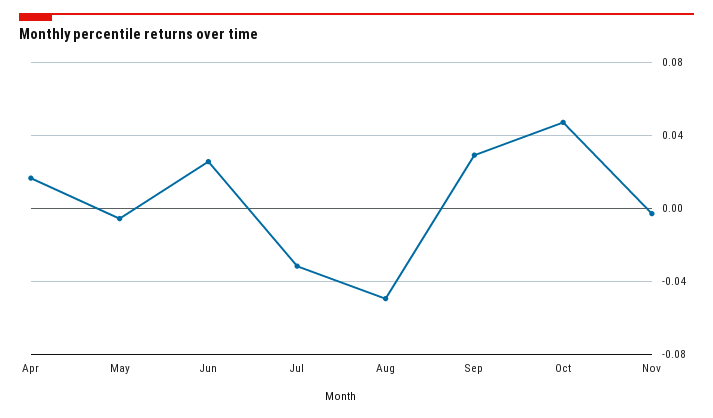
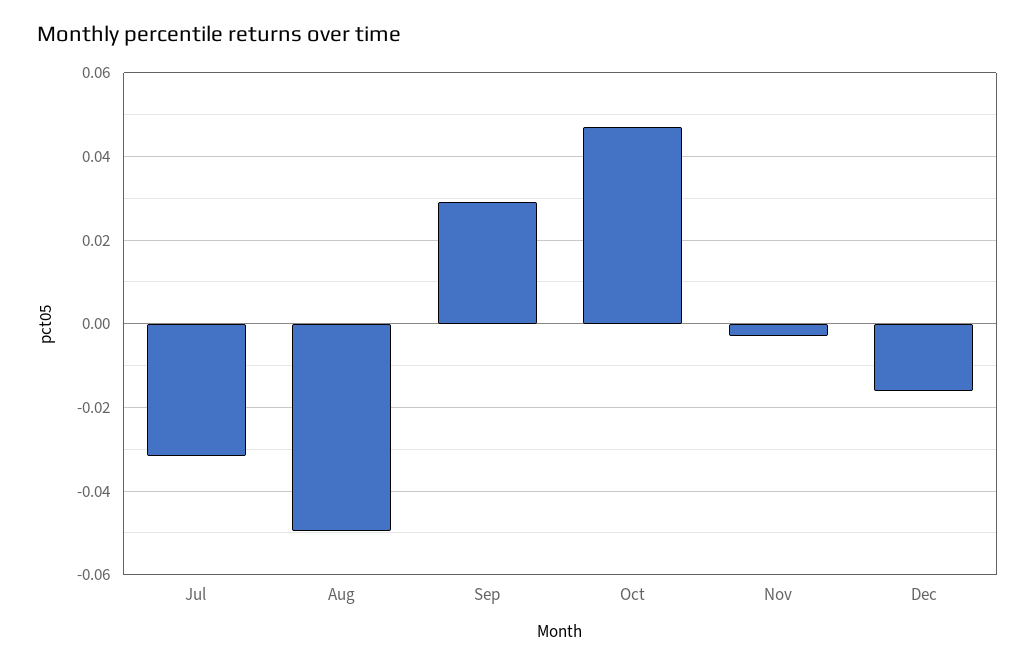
Apr: 0.015 -> none
May: -0.005 -> none
Jun: 0.025 -> none
Dec: none -> -0.016

